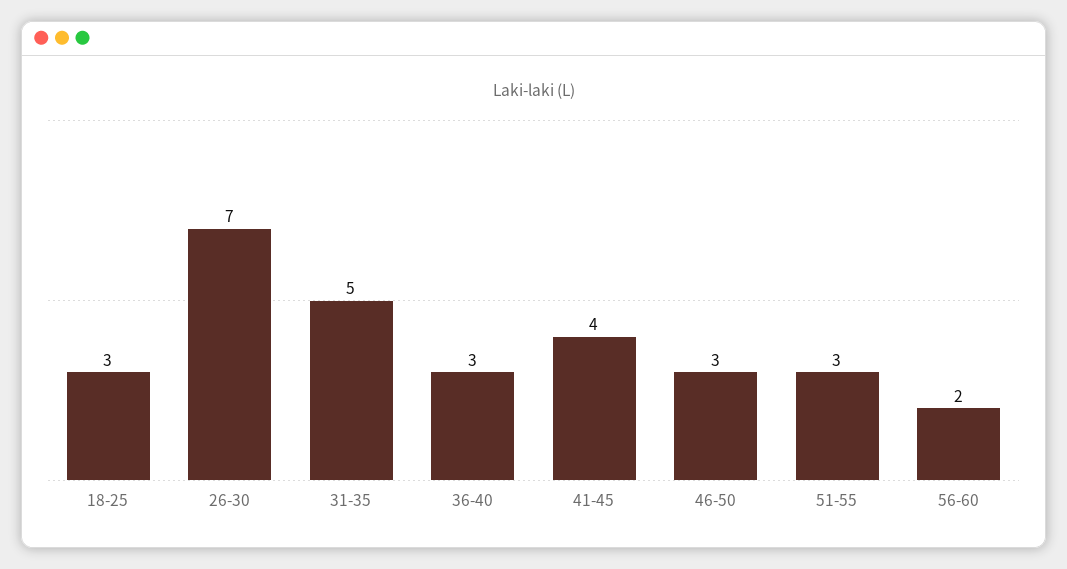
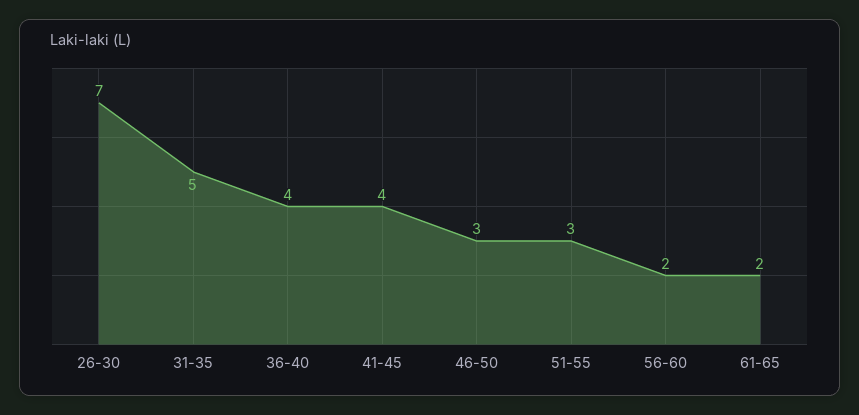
18-25: 3 -> none
36-40: 3 -> 4
61-65: none -> 2

